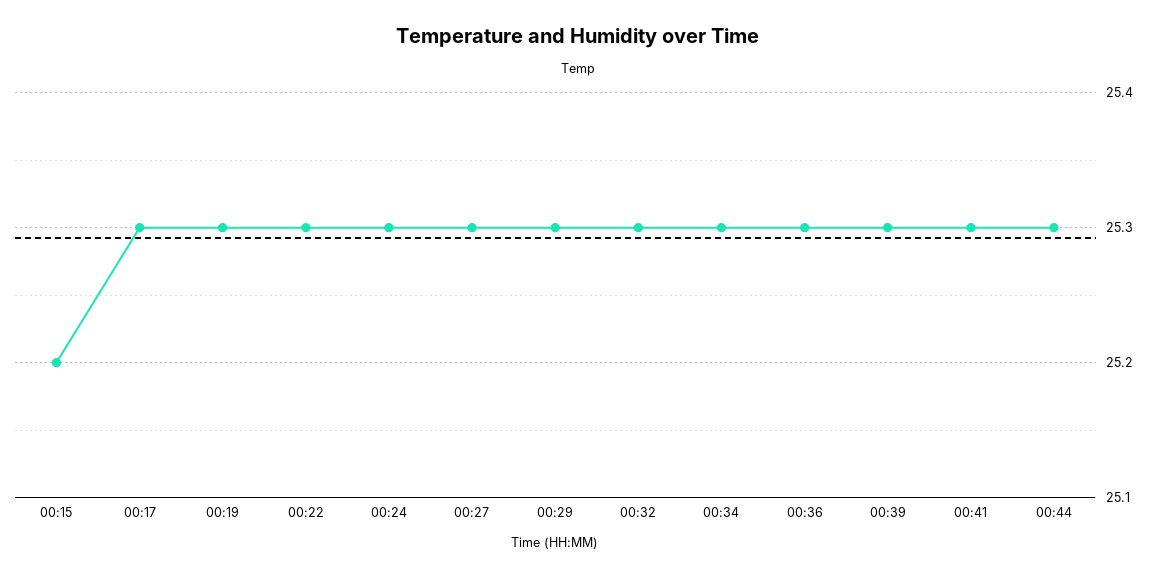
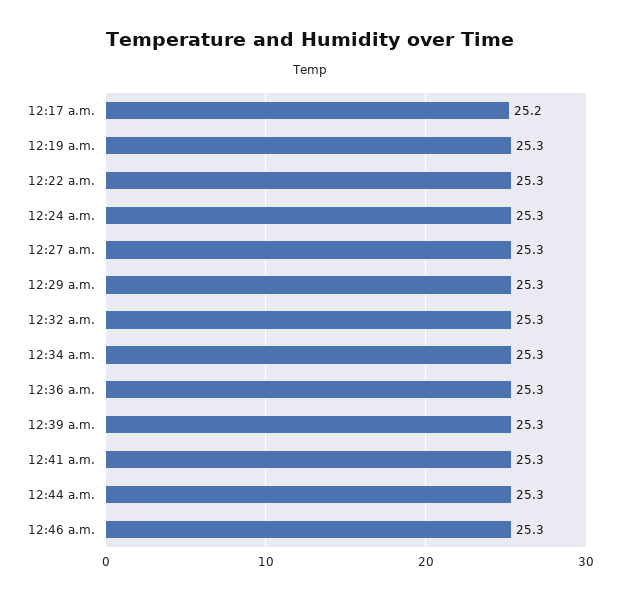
00:15: 25.2 -> none
00:17: 25.3 -> 25.2
12:46 a.m.: none -> 25.3

